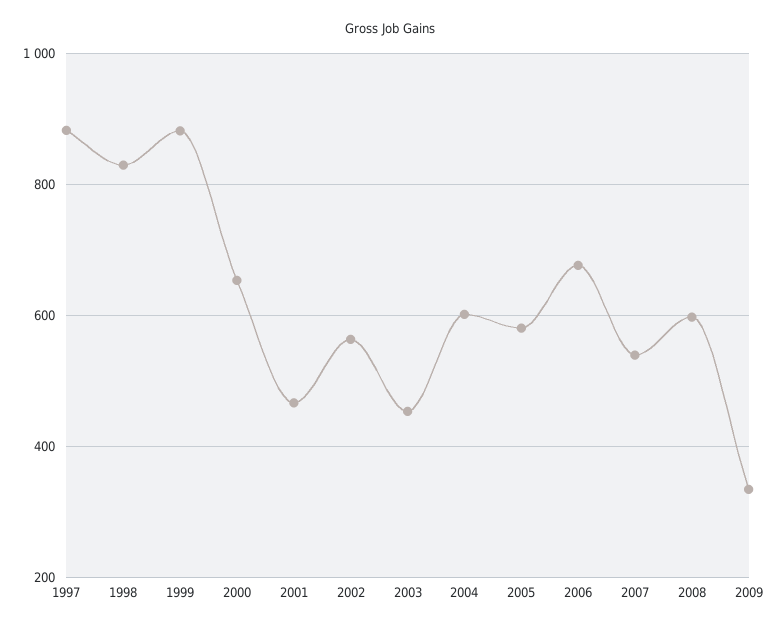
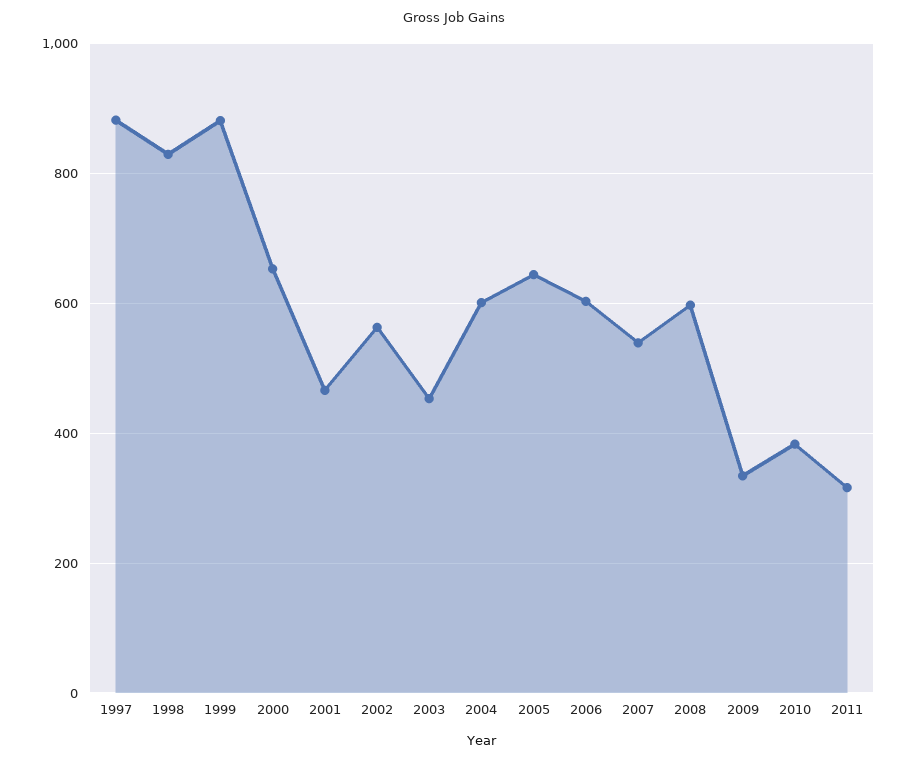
2005: 580 -> 640
2006: 680 -> 600
2010: none -> 380
2011: none -> 320

